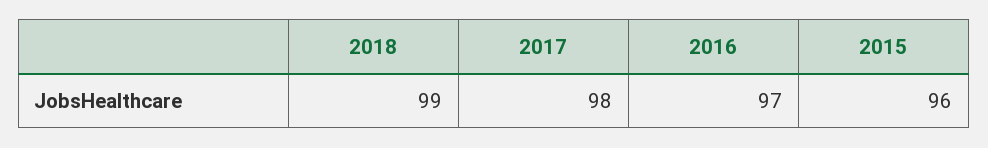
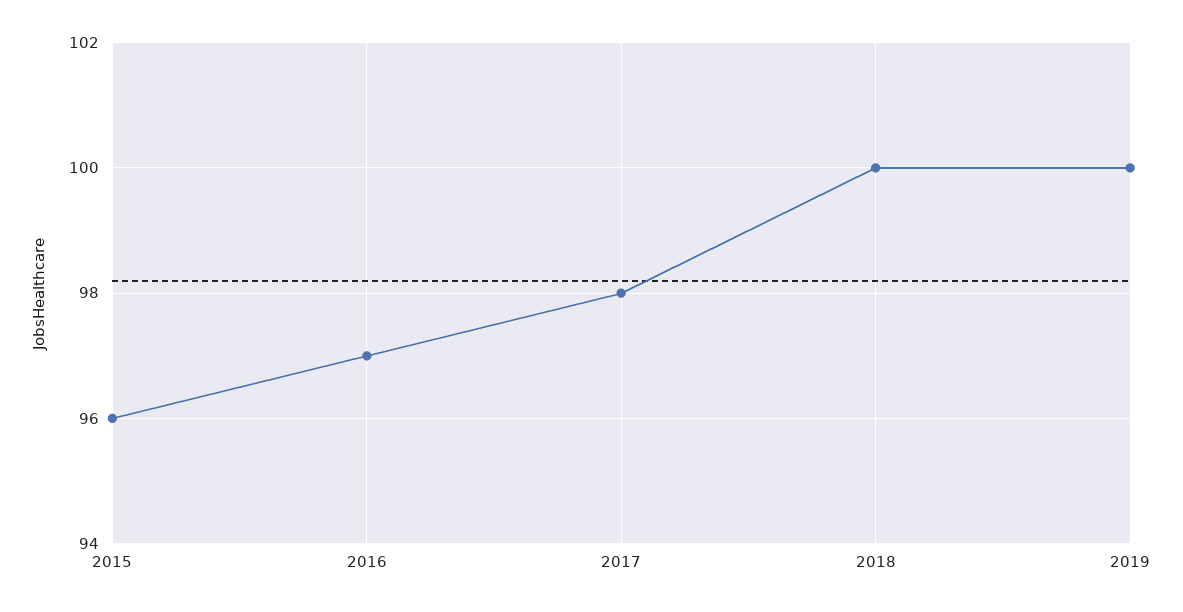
2018: 99 -> 100
2019: none -> 100

